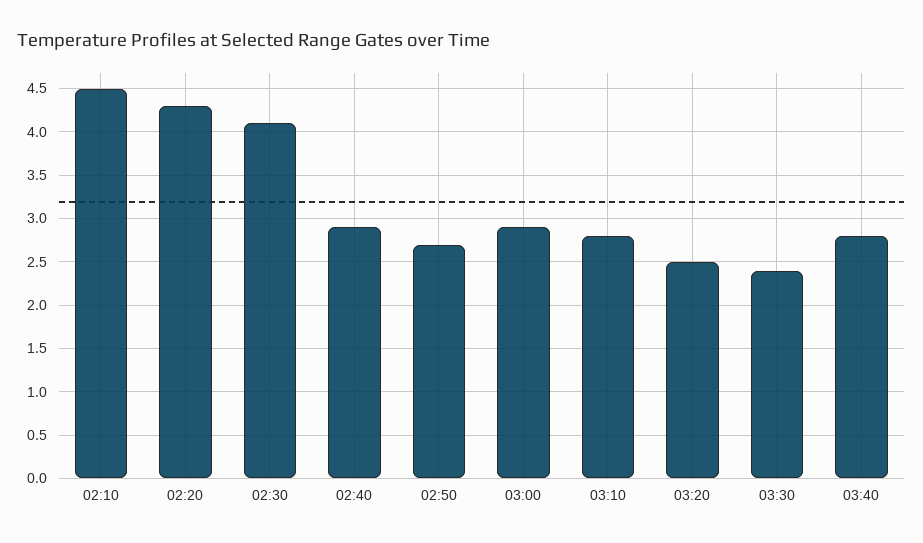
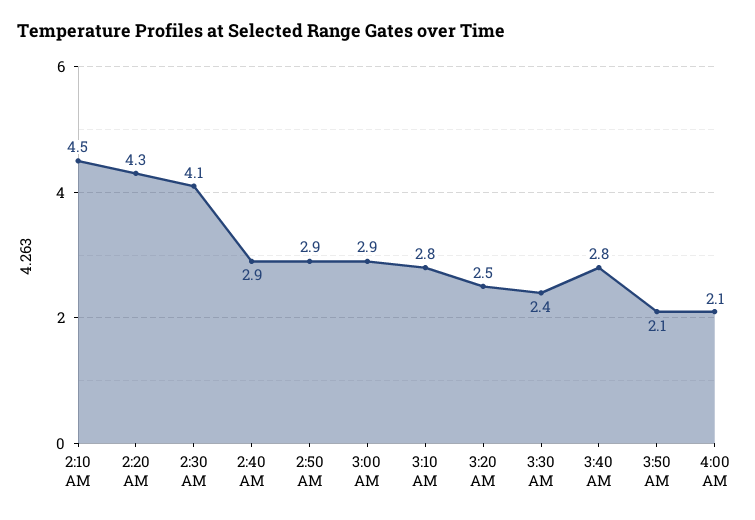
02:50: 2.7 -> 2.9
3:50 AM: none -> 2.1
4:00 AM: none -> 2.1

